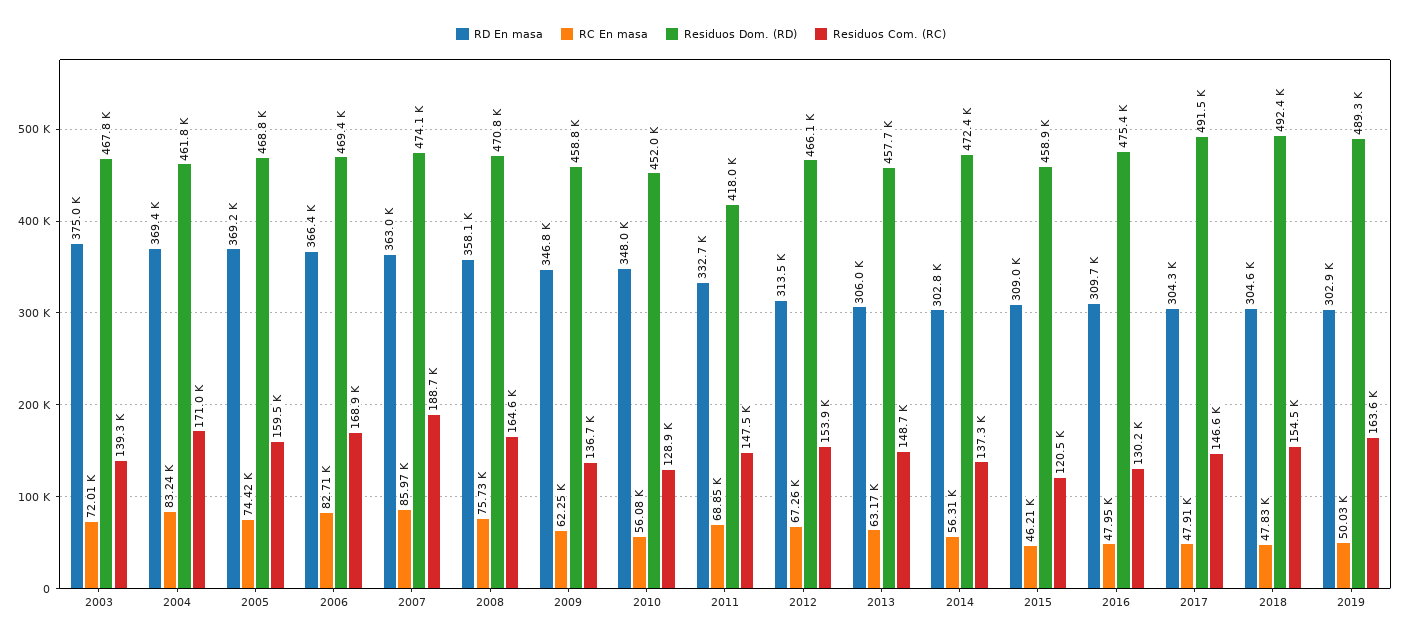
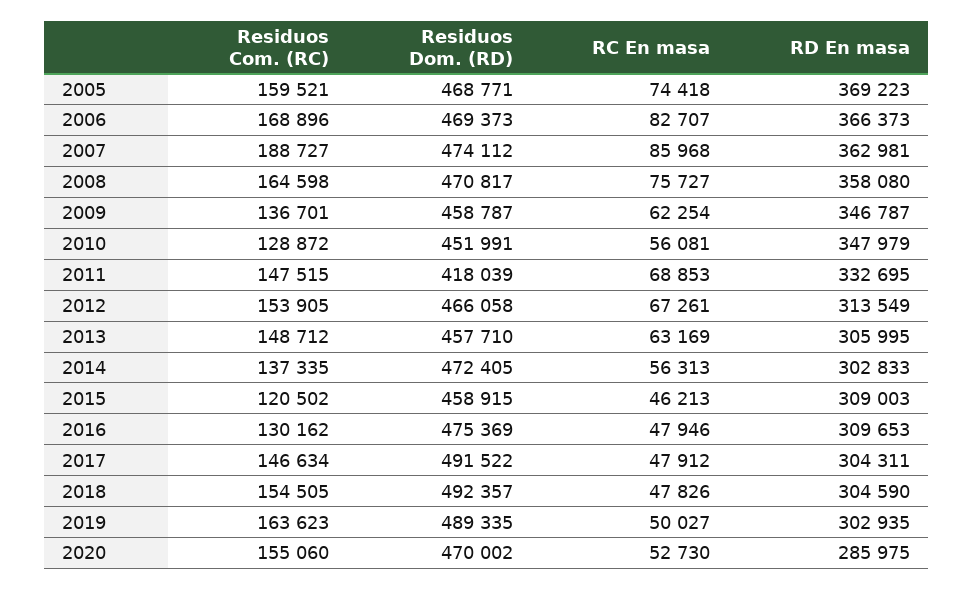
RD En masa, 2003: 375000 -> none
RC En masa, 2003: 72010 -> none
Residuos Dom. (RD), 2003: 467800 -> none
Residuos Com. (RC), 2003: 139300 -> none
RD En masa, 2004: 369400 -> none
RC En masa, 2004: 83240 -> none
Residuos Dom. (RD), 2004: 461800 -> none
Residuos Com. (RC), 2004: 171000 -> none
Residuos Com. (RC), 2020: none -> 155060
Residuos Dom. (RD), 2020: none -> 470002
RC En masa, 2020: none -> 52730
RD En masa, 2020: none -> 285975

